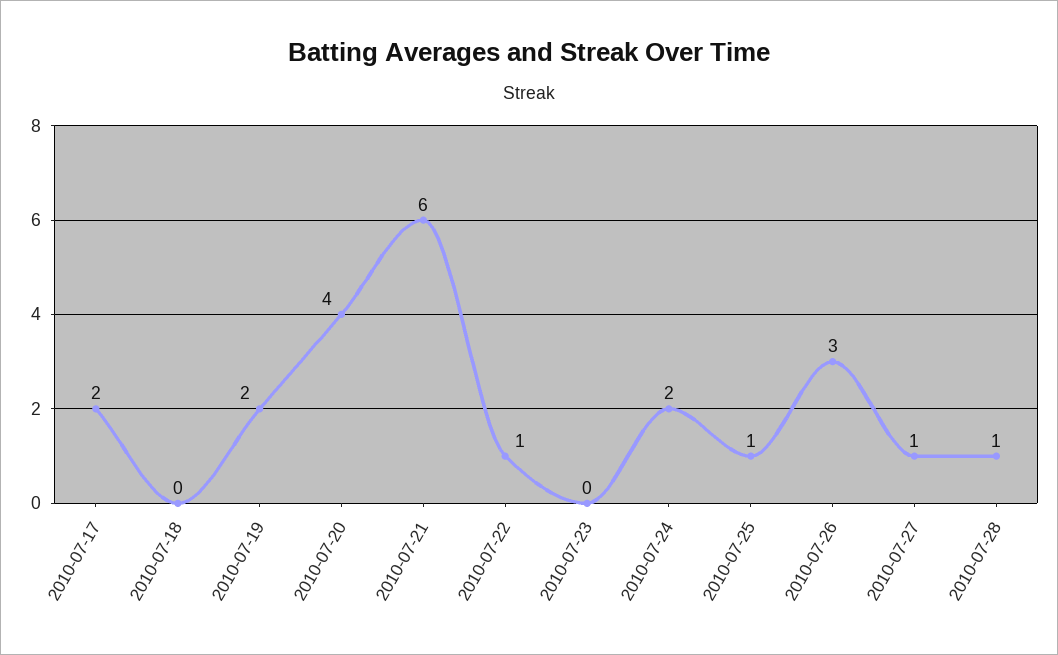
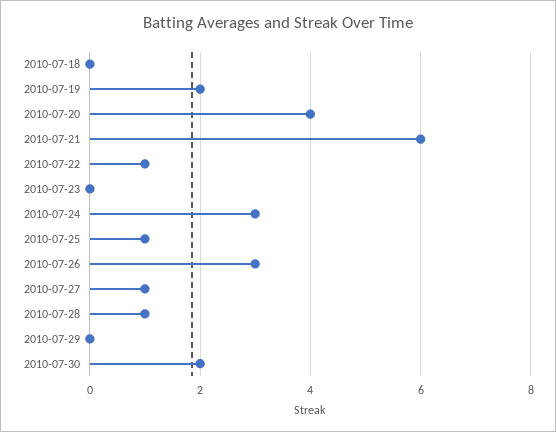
2010-07-17: 2 -> none
2010-07-24: 2 -> 3
2010-07-29: none -> 0
2010-07-30: none -> 2

